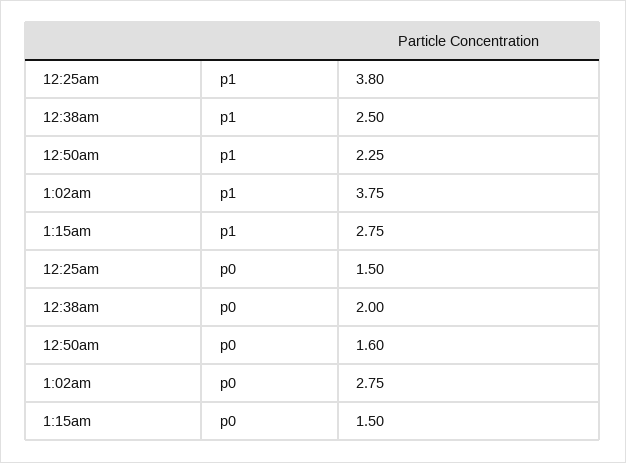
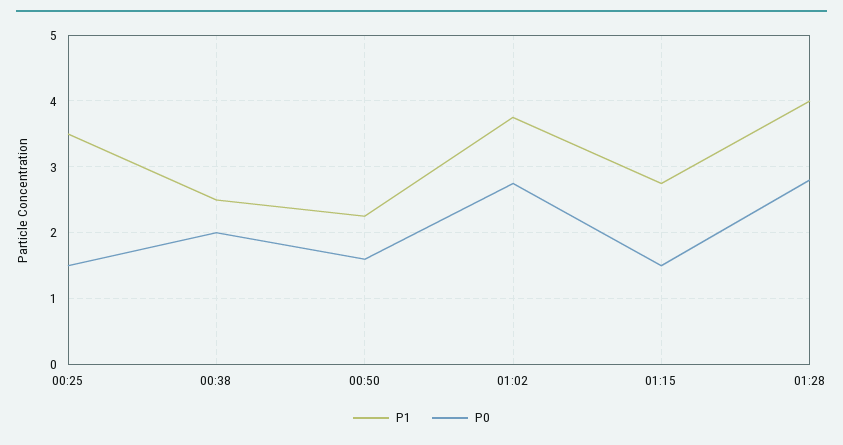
p1, 12:25am: 3.8 -> 3.5
p1, 01:28: none -> 4
p0, 01:28: none -> 2.8

